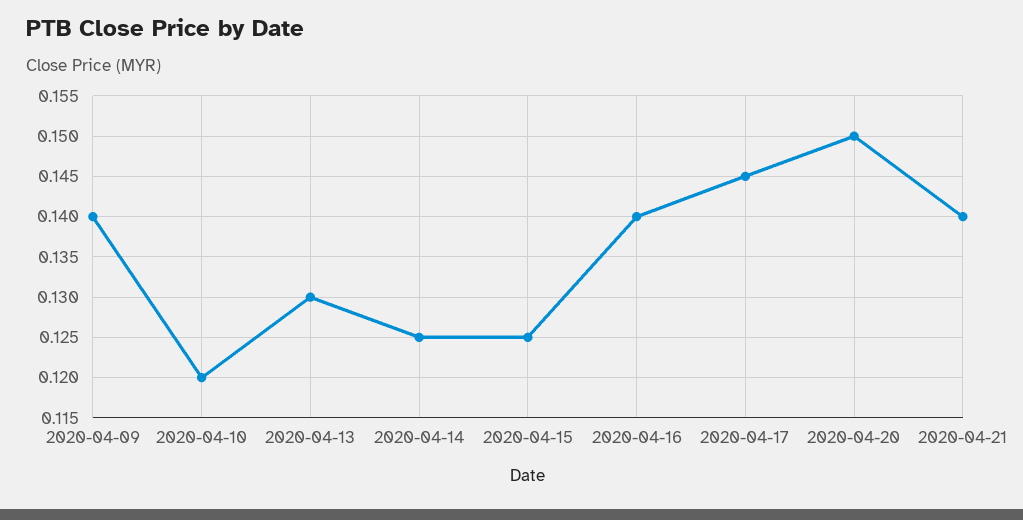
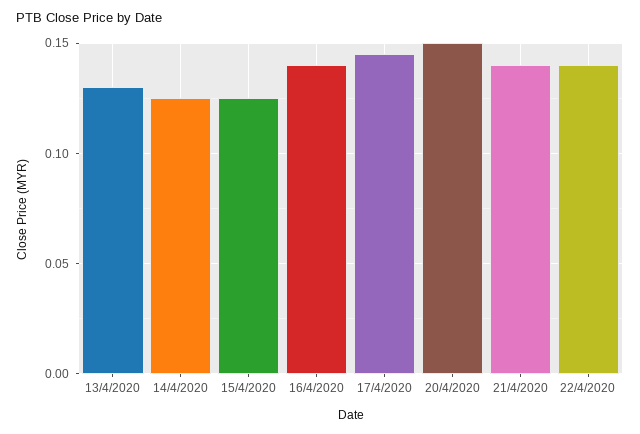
2020-04-09: 0.14 -> none
2020-04-10: 0.12 -> none
22/4/2020: none -> 0.14

